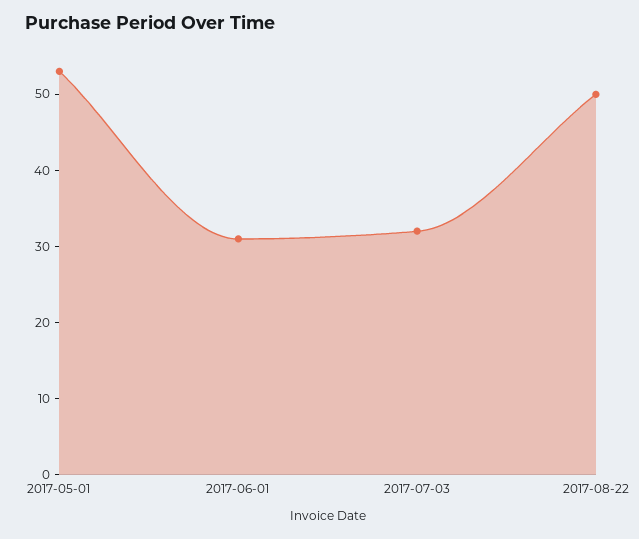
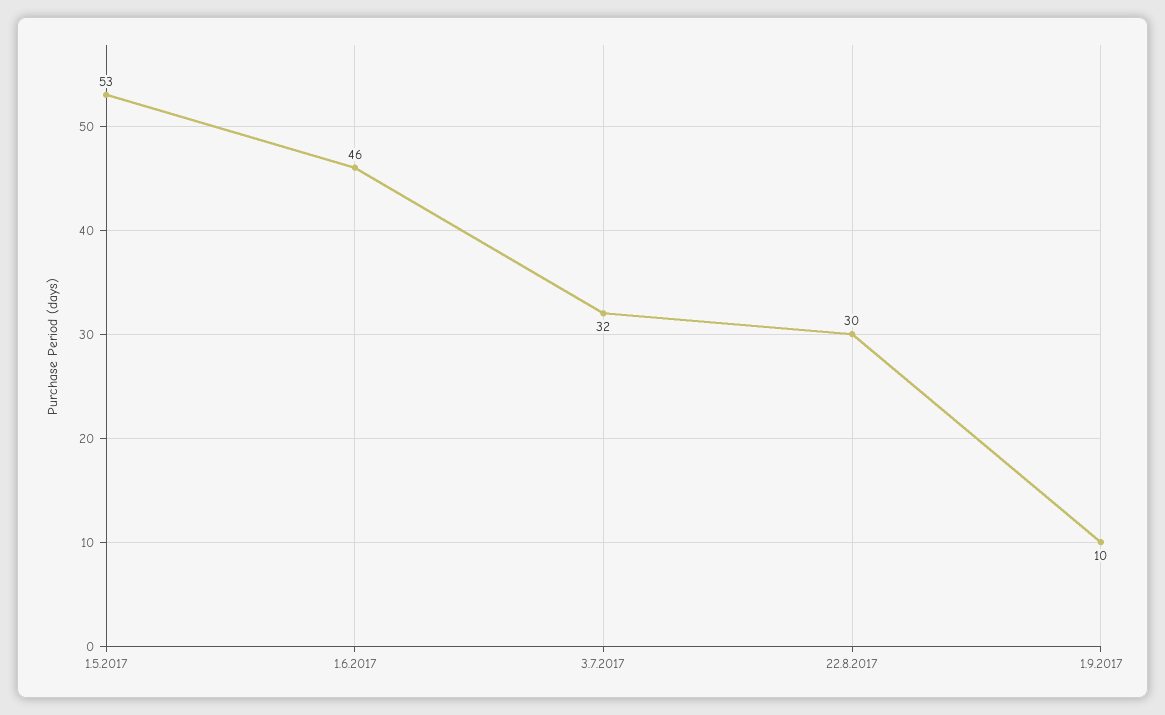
2017-06-01: 30 -> 46
2017-08-22: 50 -> 30
1.9.2017: none -> 10

